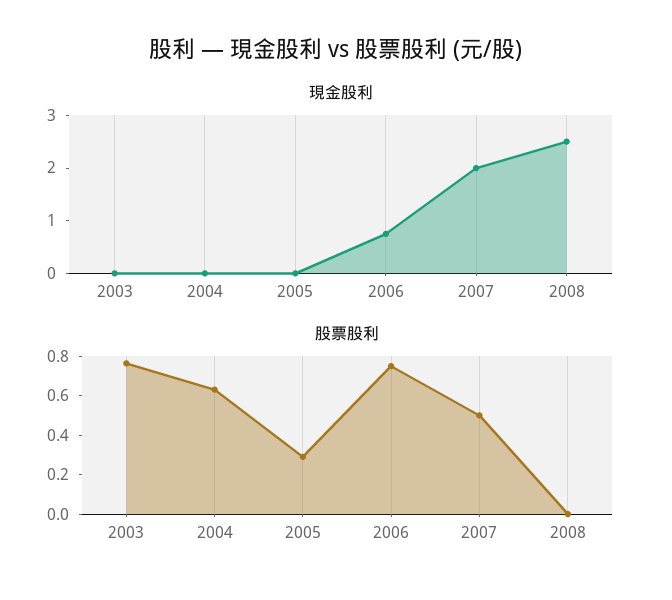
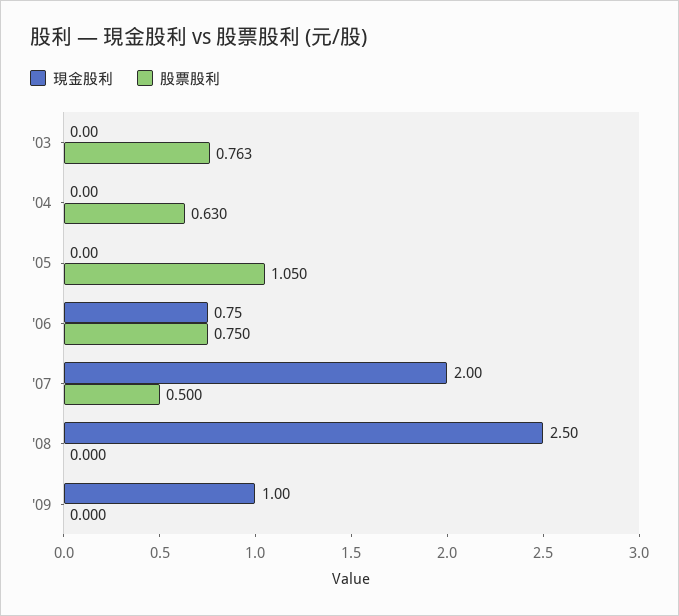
股票股利, 2005: 0.3 -> 1.05
現金股利, '09: none -> 1
股票股利, '09: none -> 0

